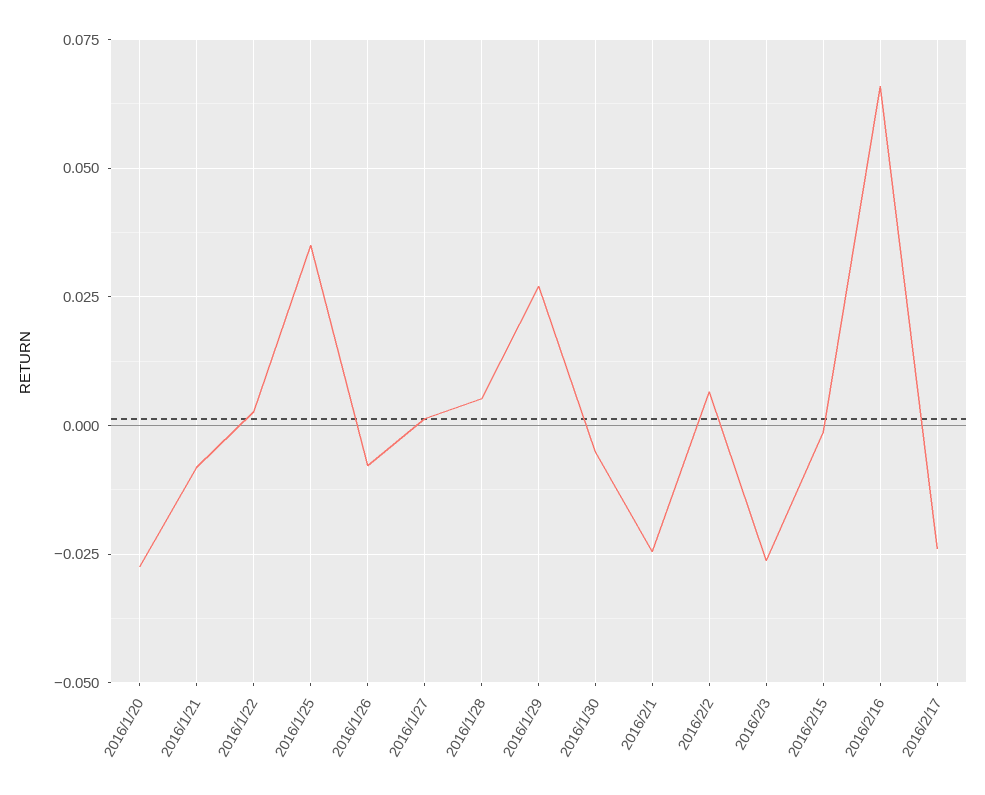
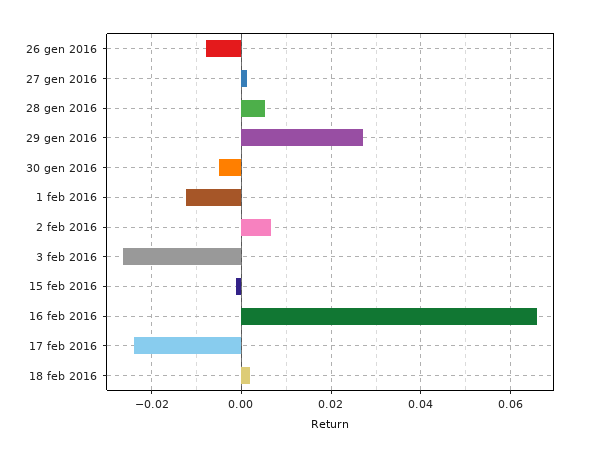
2016/1/20: -0.0275 -> none
2016/1/21: -0.0075 -> none
2016/1/22: 0.0025 -> none
2016/1/25: 0.035 -> none
2016/2/1: -0.025 -> -0.012
18 feb 2016: none -> 0.002

